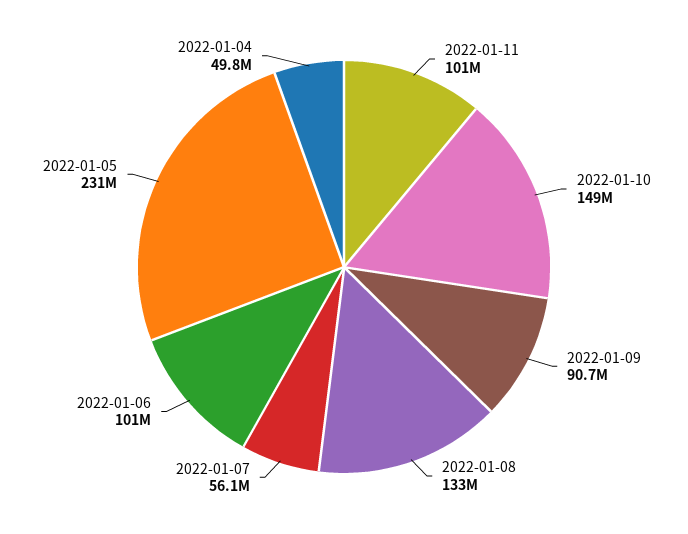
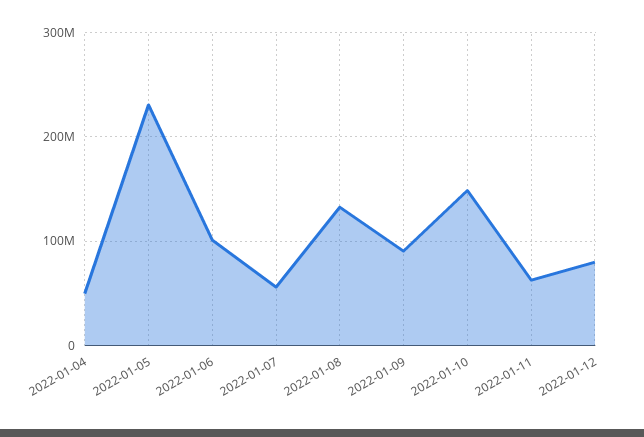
2022-01-11: 101000000 -> 60000000
2022-01-12: none -> 80000000

